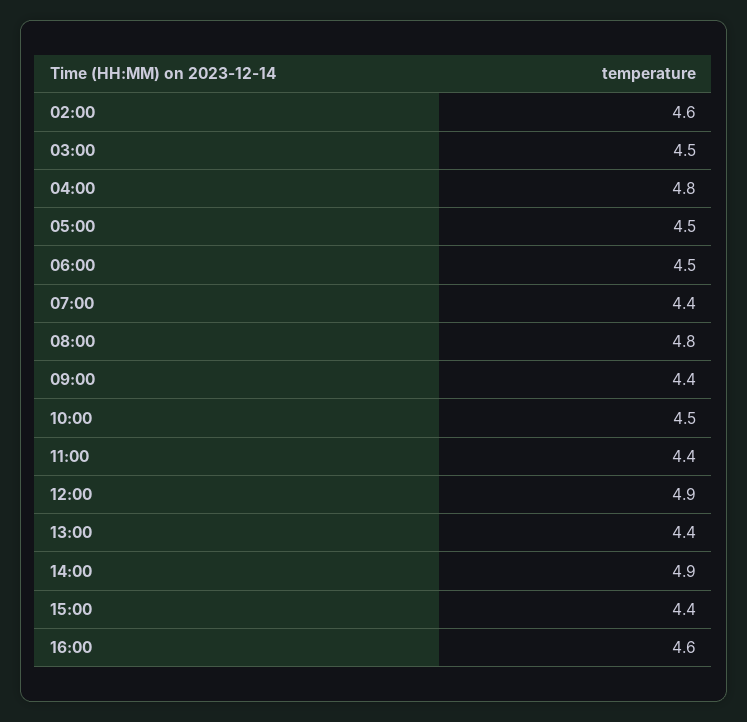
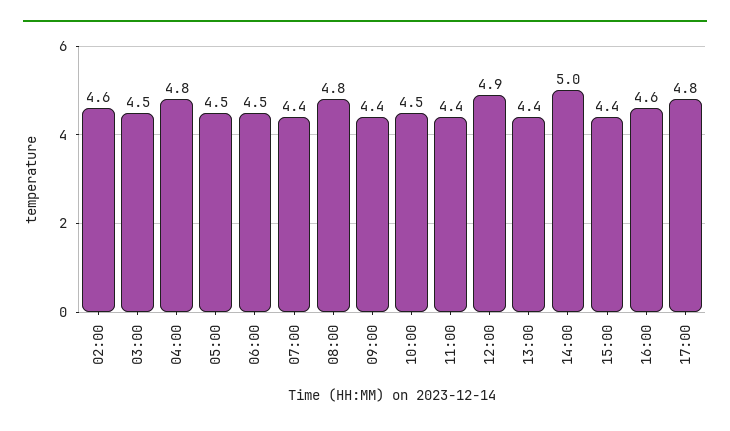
14:00: 4.9 -> 5
17:00: none -> 4.8

